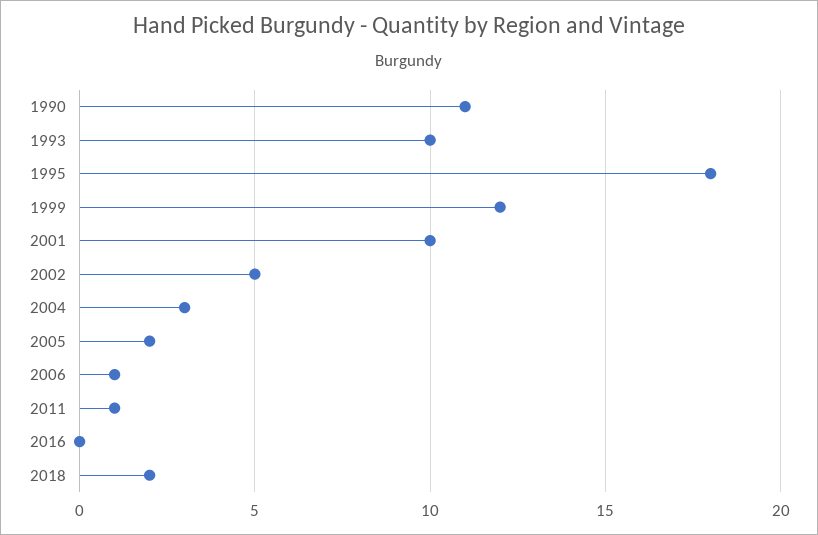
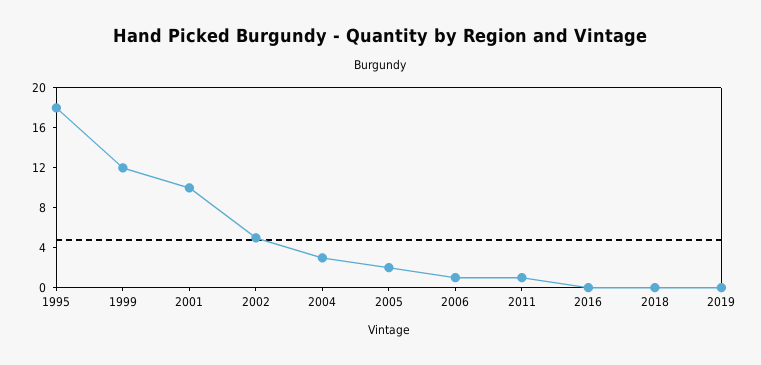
1990: 11 -> none
1993: 10 -> none
2018: 2 -> 0
2019: none -> 0

